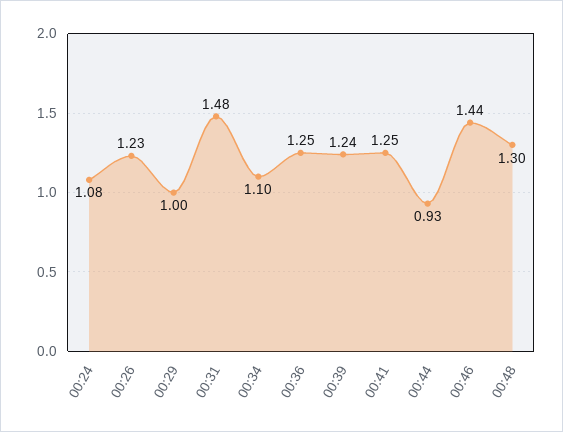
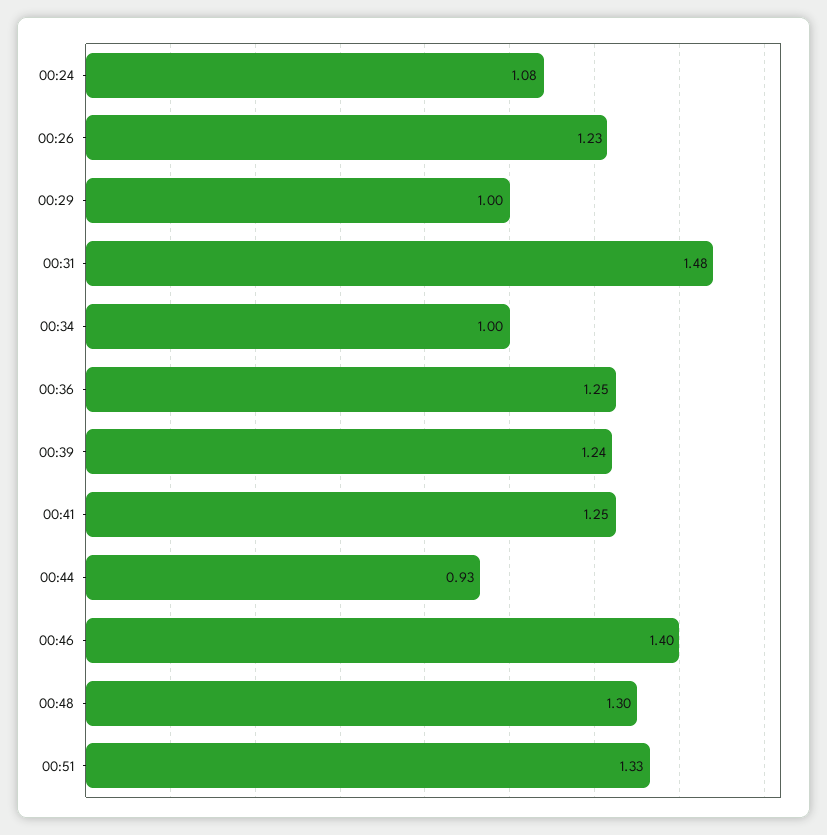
00:34: 1.1 -> 1
00:46: 1.44 -> 1.4
00:51: none -> 1.33

